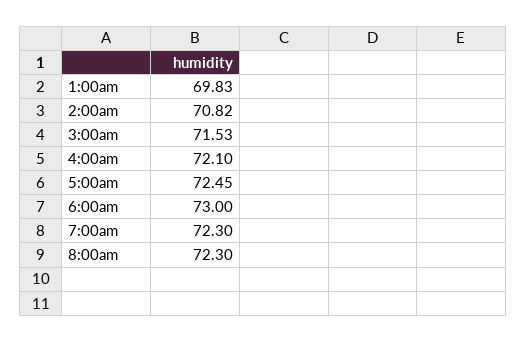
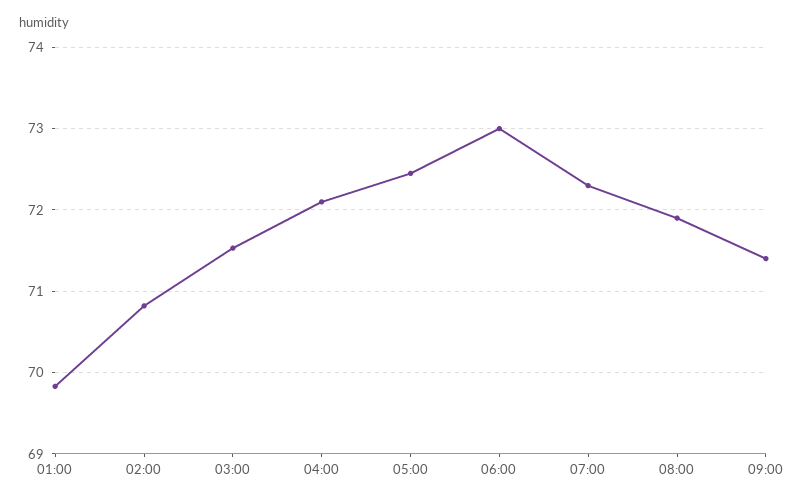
8:00am: 72.3 -> 71.9
09:00: none -> 71.4

